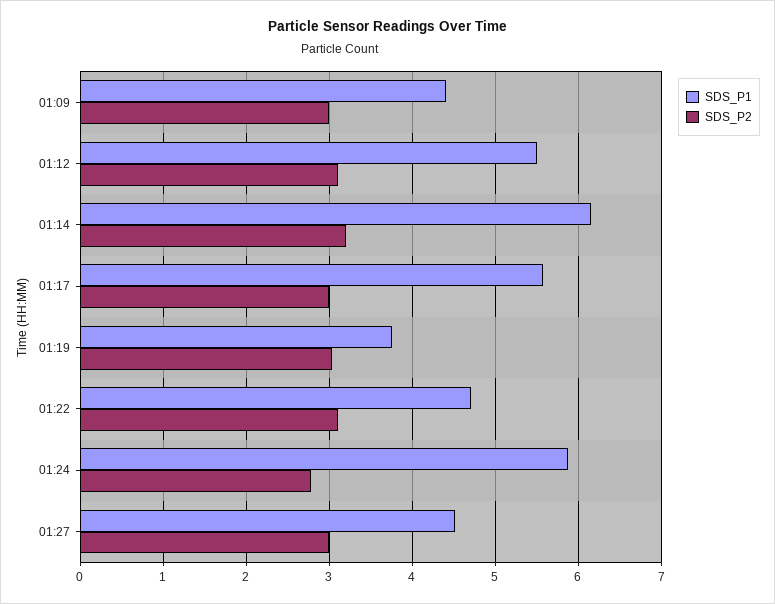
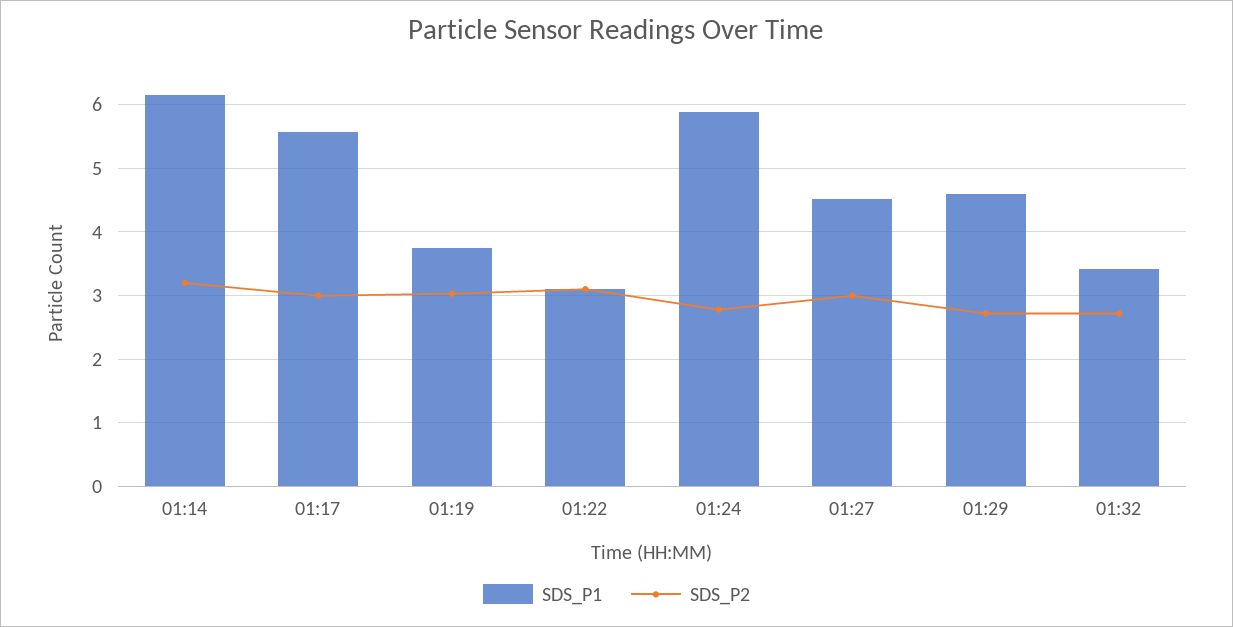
SDS_P1, 01:09: 4.4 -> none
SDS_P2, 01:09: 3 -> none
SDS_P1, 01:12: 5.5 -> none
SDS_P2, 01:12: 3.1 -> none
SDS_P1, 01:22: 4.7 -> 3.1
SDS_P1, 01:29: none -> 4.6
SDS_P2, 01:29: none -> 2.7
SDS_P1, 01:32: none -> 3.4
SDS_P2, 01:32: none -> 2.7

